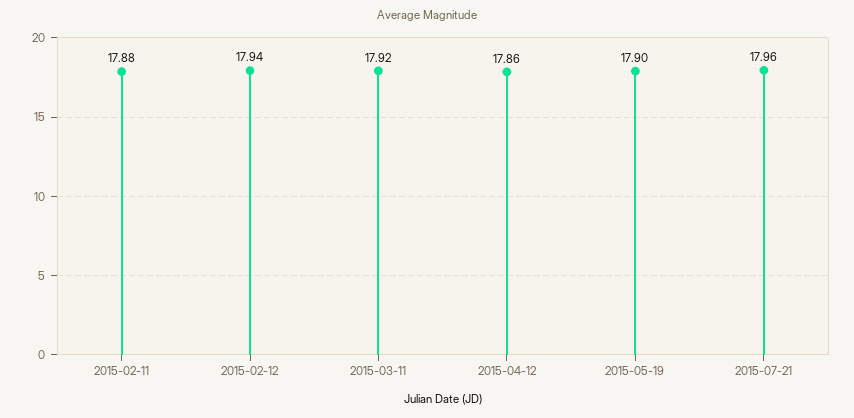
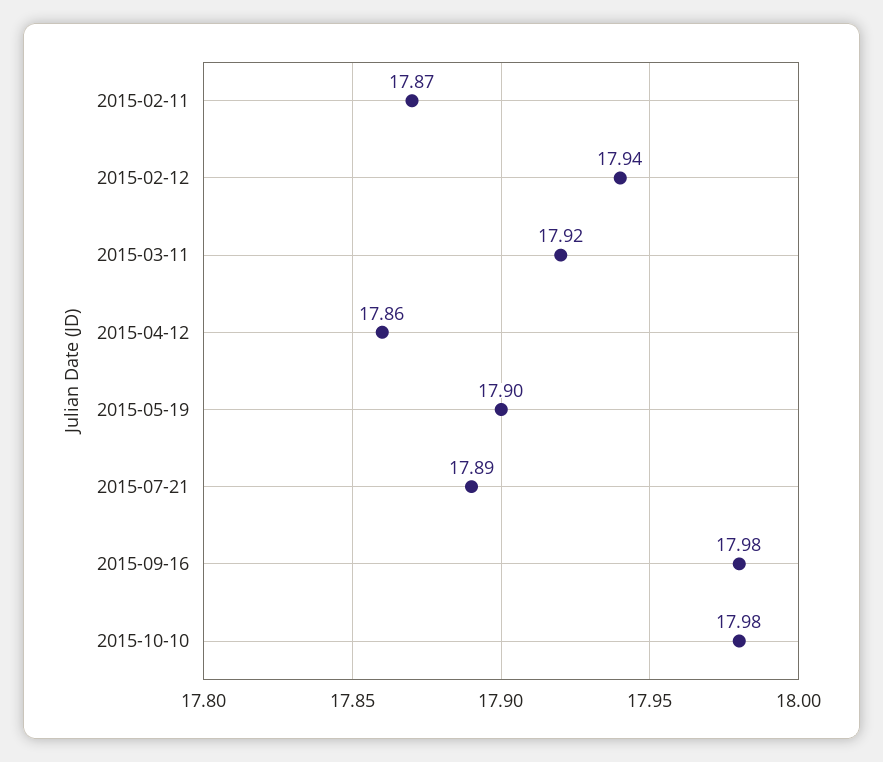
2015-02-11: 17.88 -> 17.87
2015-07-21: 17.96 -> 17.89
2015-09-16: none -> 17.98
2015-10-10: none -> 17.98

